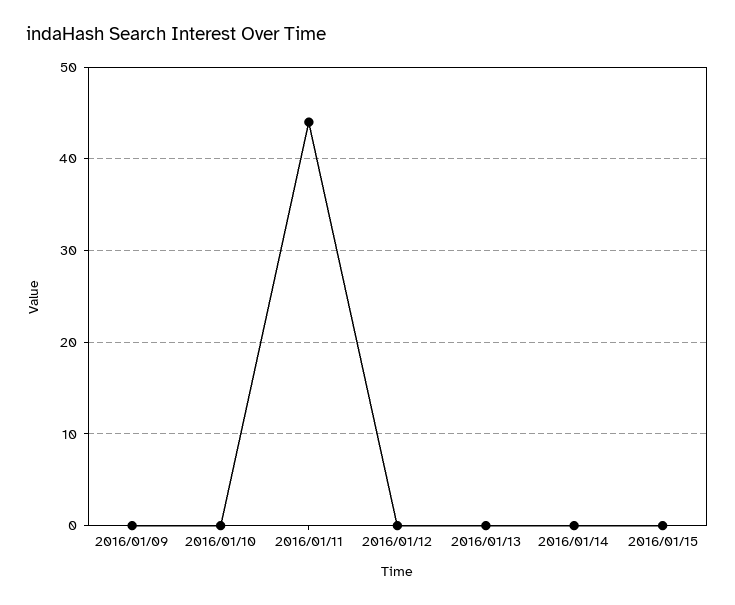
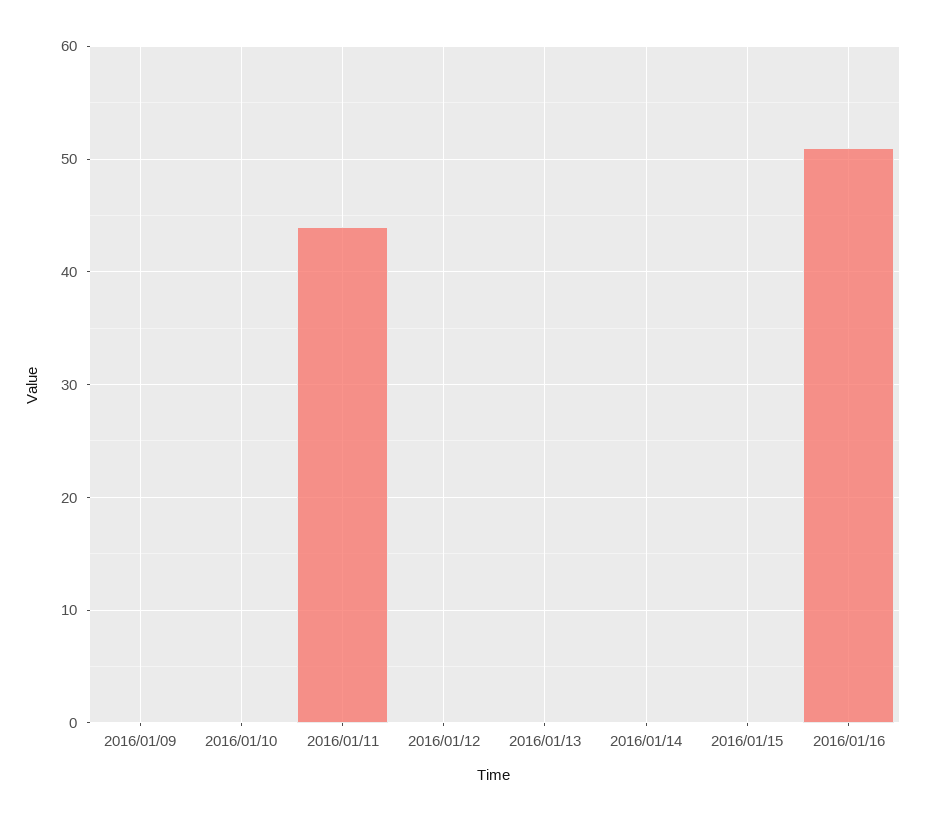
2016/01/16: none -> 51

